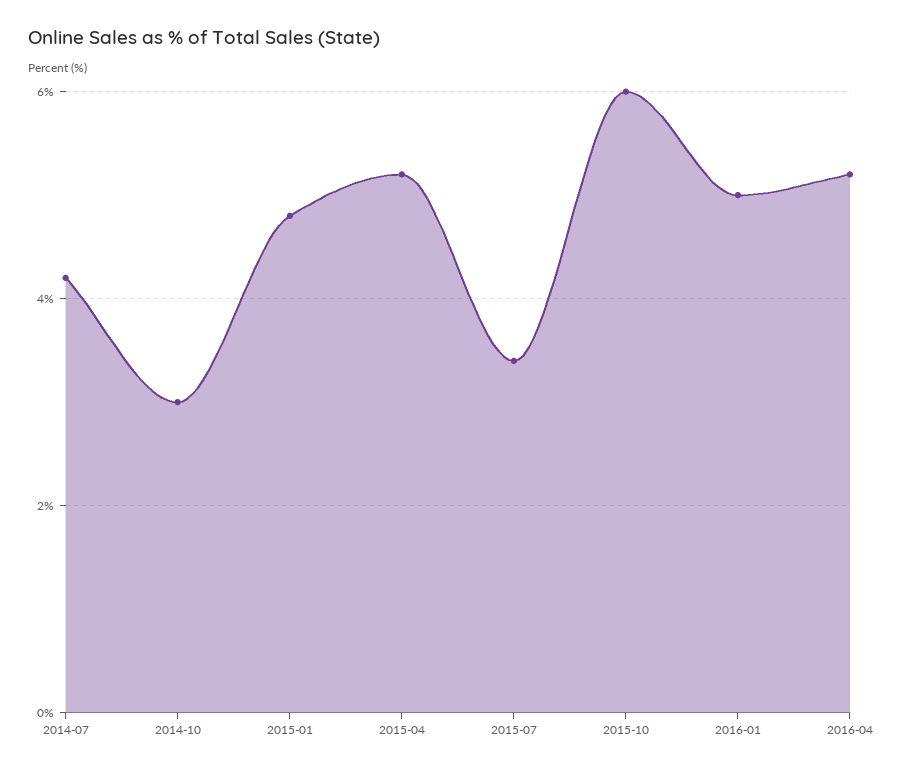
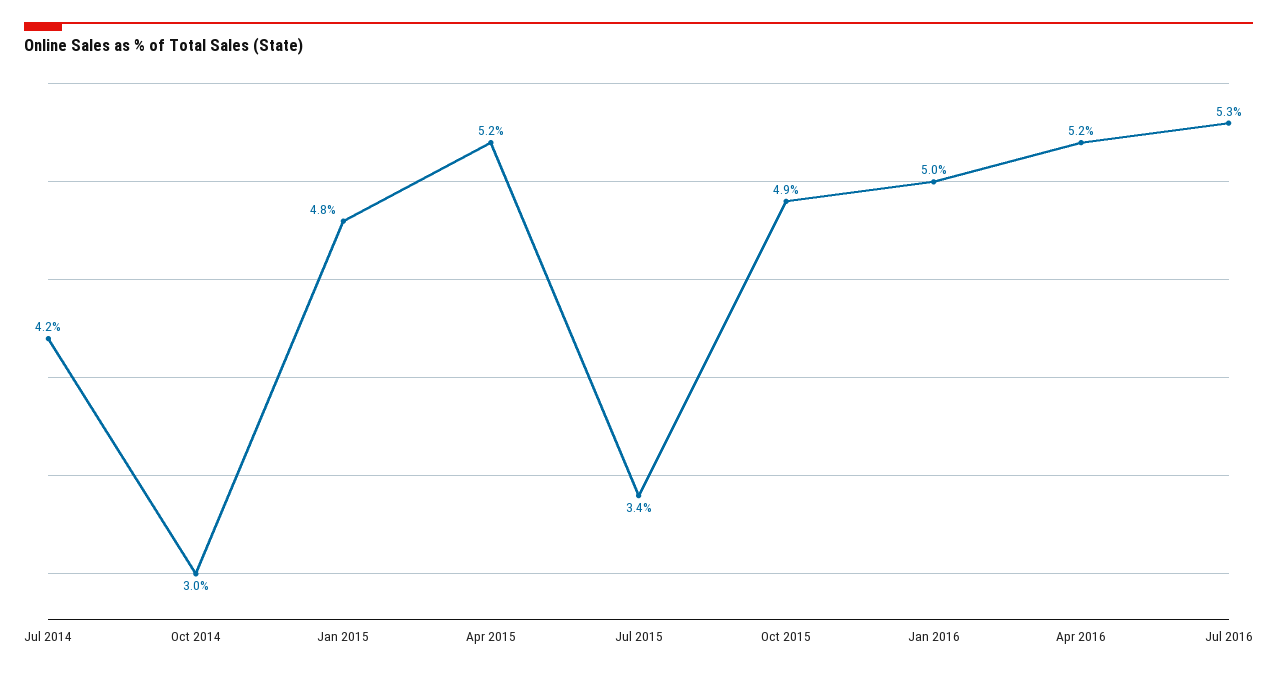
2015-10: 6 -> 4.9
Jul 2016: none -> 5.3

